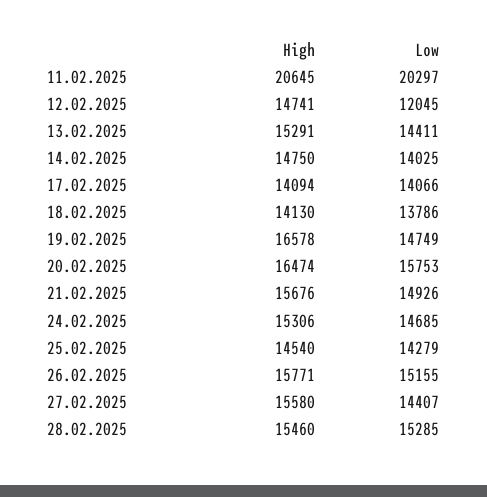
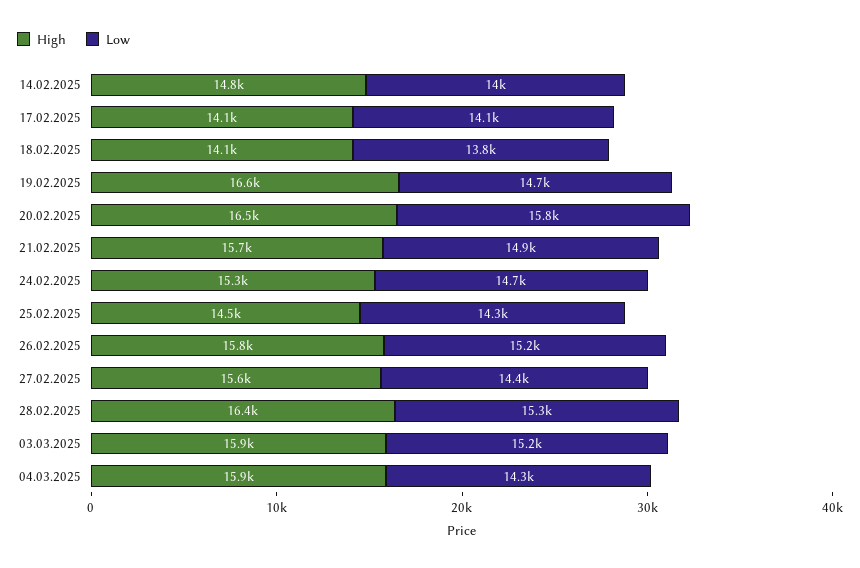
High, 11.02.2025: 20645 -> none
Low, 11.02.2025: 20297 -> none
High, 12.02.2025: 14741 -> none
Low, 12.02.2025: 12045 -> none
High, 13.02.2025: 15291 -> none
Low, 13.02.2025: 14411 -> none
High, 28.02.2025: 15460 -> 16400
High, 03.03.2025: none -> 15900
Low, 03.03.2025: none -> 15200
High, 04.03.2025: none -> 15900
Low, 04.03.2025: none -> 14300

